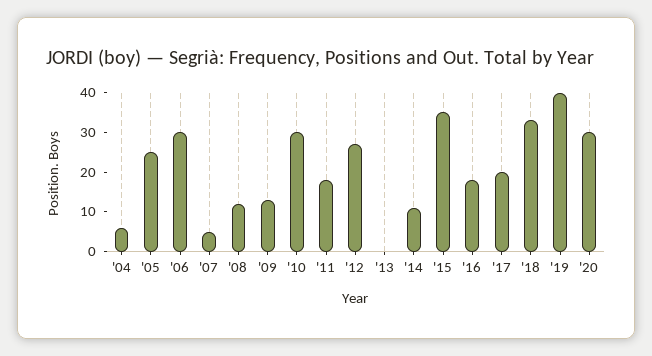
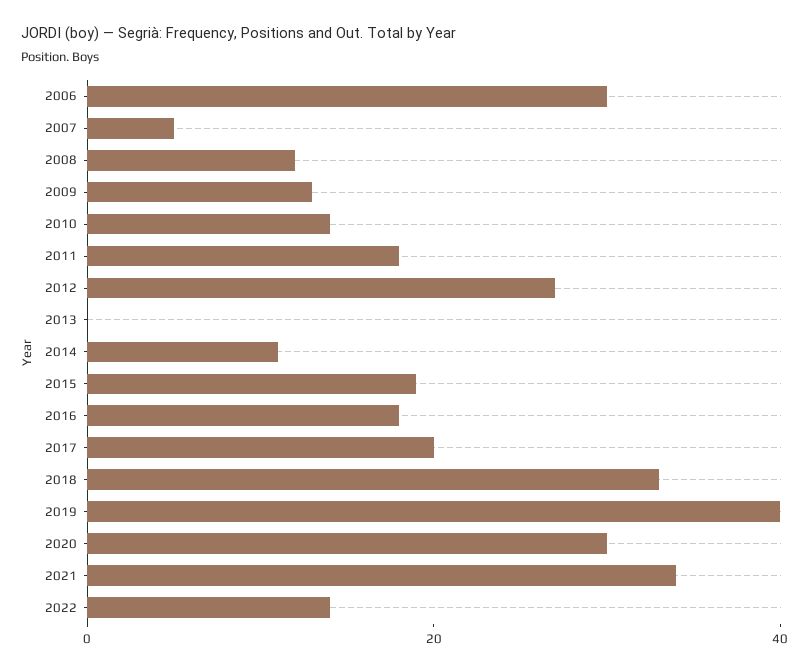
'04: 5 -> none
'05: 25 -> none
'10: 30 -> 15
'15: 35 -> 20
2021: none -> 35
2022: none -> 15

